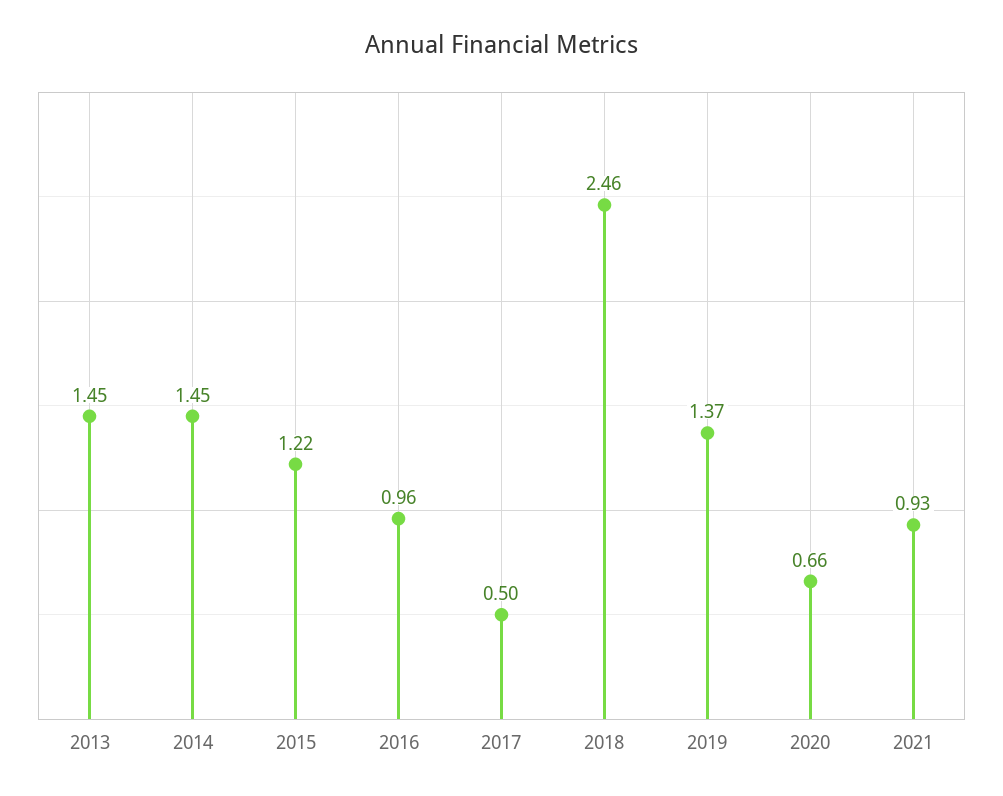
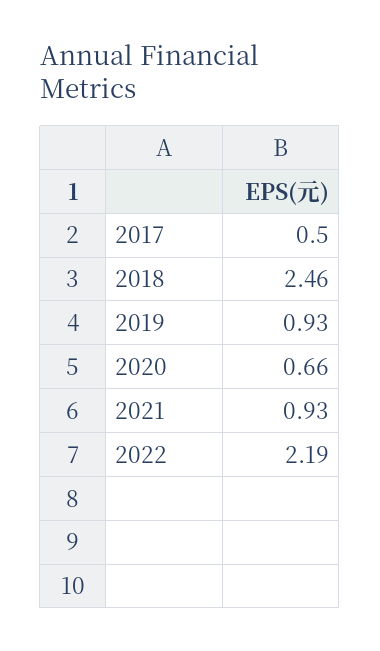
2013: 1.45 -> none
2014: 1.45 -> none
2015: 1.22 -> none
2016: 0.96 -> none
2019: 1.37 -> 0.93
2022: none -> 2.19

